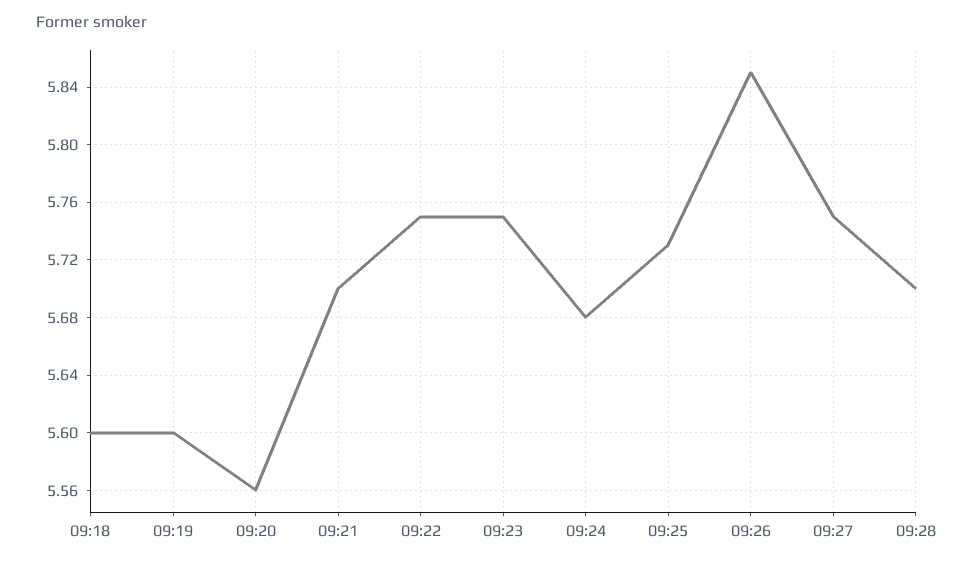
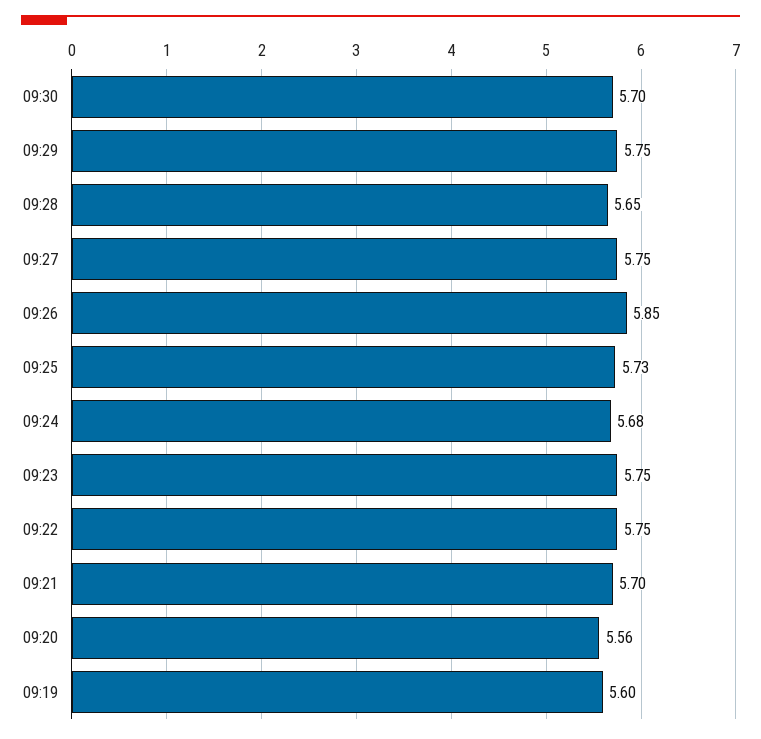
09:18: 5.6 -> none
09:28: 5.7 -> 5.65
09:30: none -> 5.7
09:29: none -> 5.75

